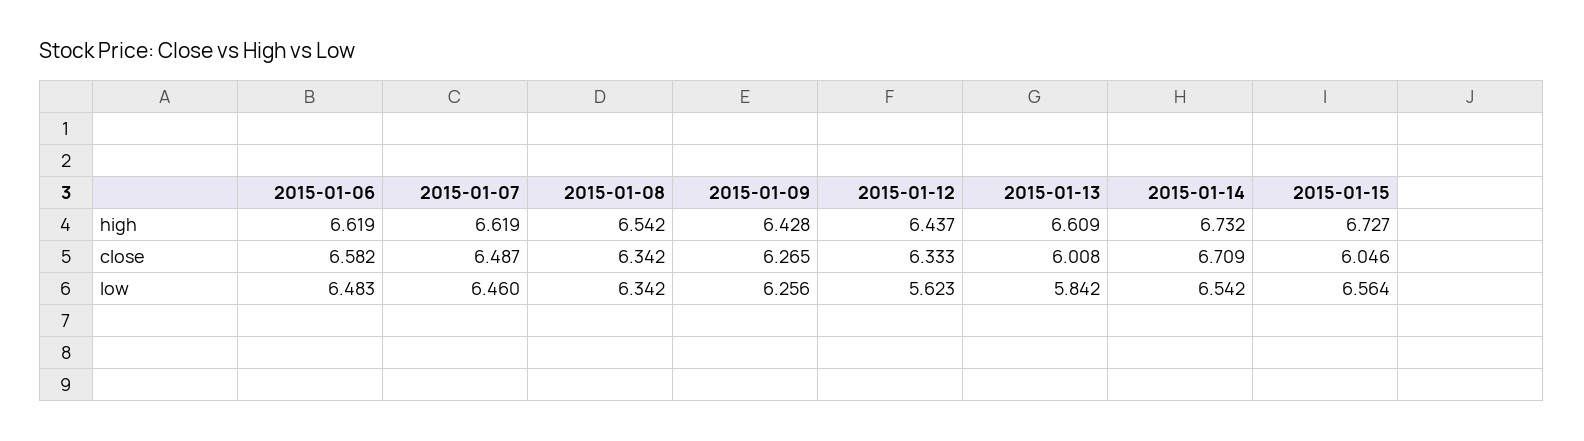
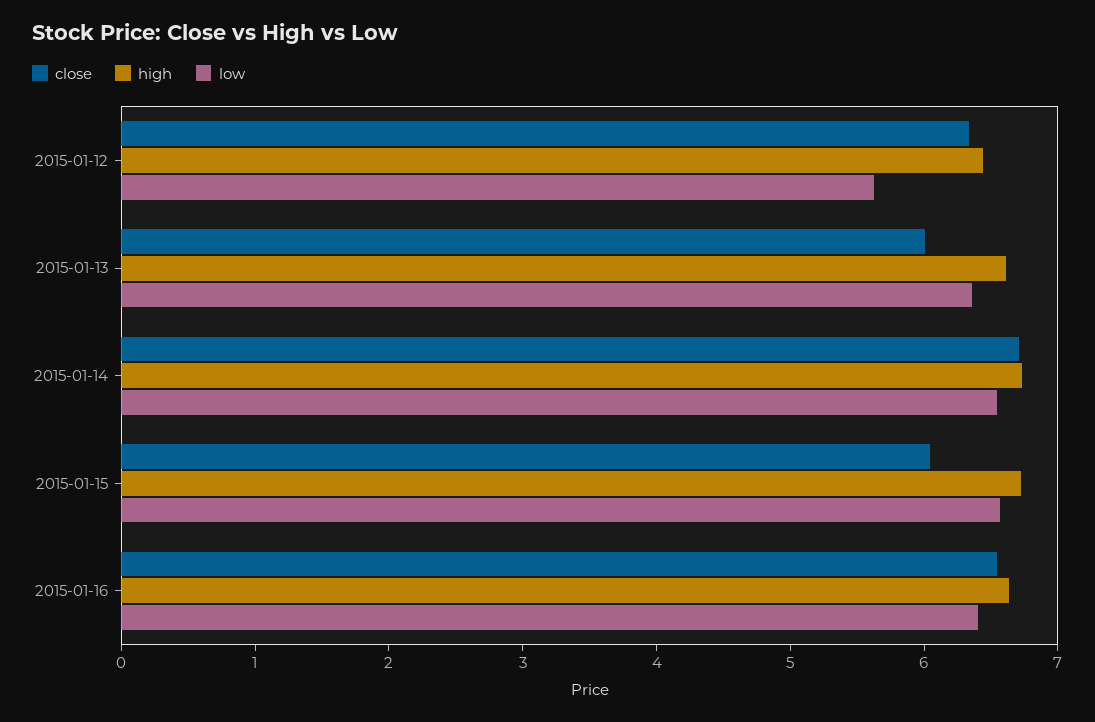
high, 2015-01-06: 6.619 -> none
high, 2015-01-07: 6.619 -> none
high, 2015-01-08: 6.542 -> none
high, 2015-01-09: 6.428 -> none
close, 2015-01-06: 6.582 -> none
close, 2015-01-07: 6.487 -> none
close, 2015-01-08: 6.342 -> none
close, 2015-01-09: 6.265 -> none
low, 2015-01-06: 6.483 -> none
low, 2015-01-07: 6.46 -> none
low, 2015-01-08: 6.342 -> none
low, 2015-01-09: 6.256 -> none
low, 2015-01-13: 5.842 -> 6.4
close, 2015-01-16: none -> 6.6
high, 2015-01-16: none -> 6.6
low, 2015-01-16: none -> 6.4

